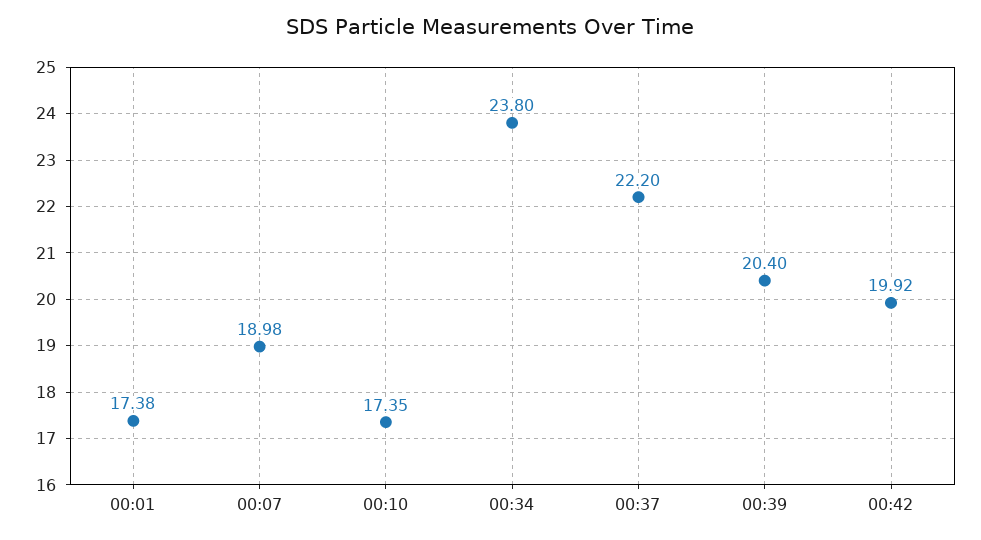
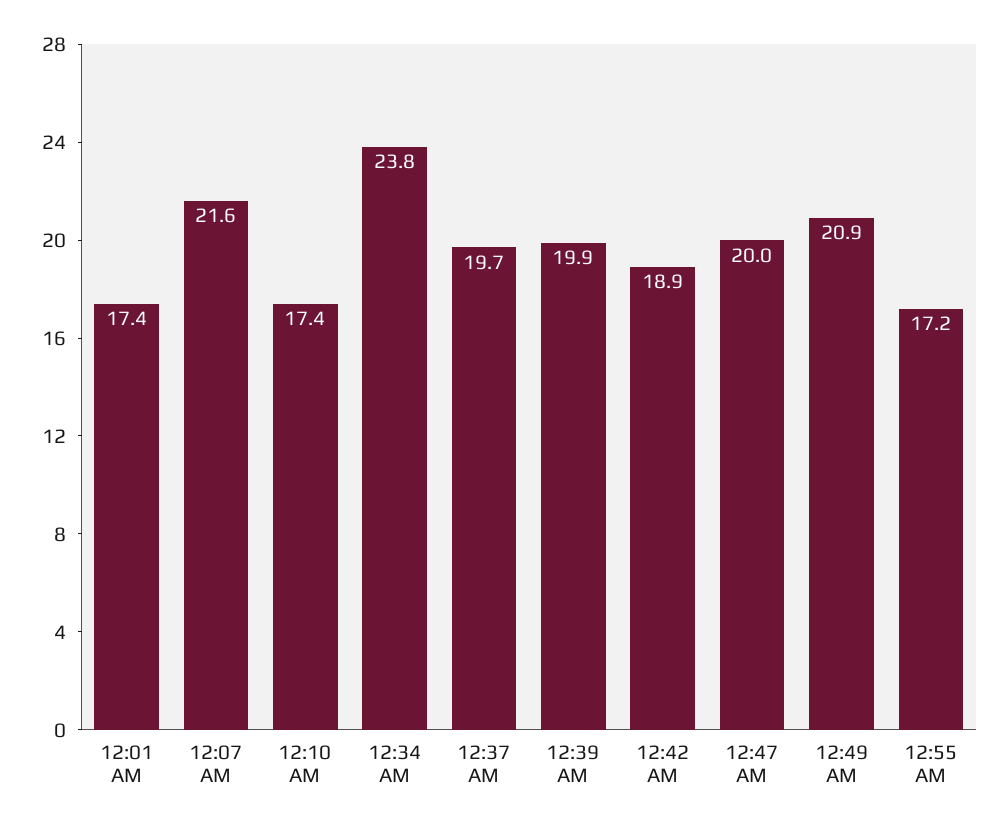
00:07: 18.98 -> 21.6
00:37: 22.2 -> 19.7
00:39: 20.4 -> 19.9
00:42: 19.92 -> 18.9
12:47 AM: none -> 20
12:49 AM: none -> 20.9
12:55 AM: none -> 17.2

